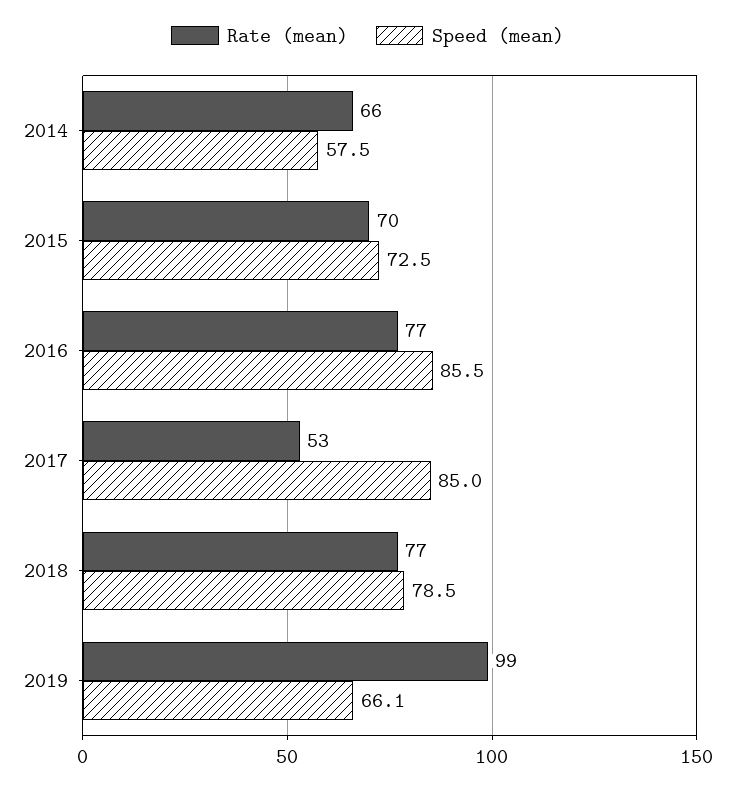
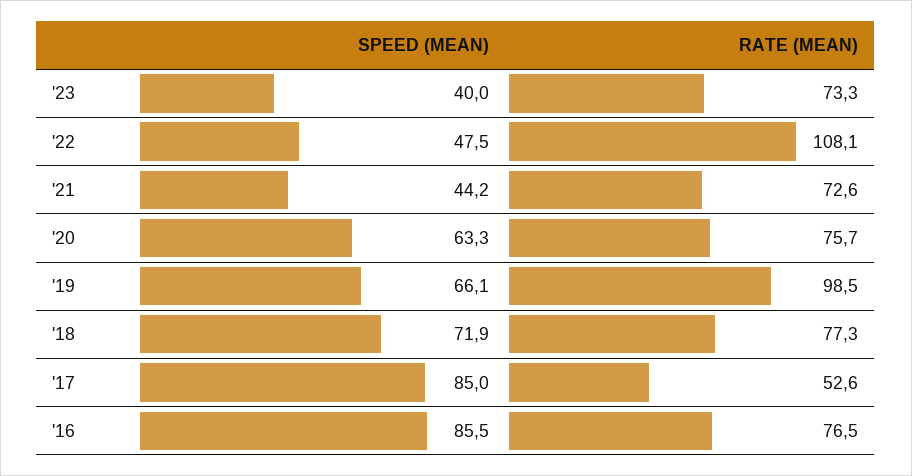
Rate (mean), 2014: 66 -> none
Speed (mean), 2014: 57.5 -> none
Rate (mean), 2015: 70 -> none
Speed (mean), 2015: 72.5 -> none
Speed (mean), 2018: 78.5 -> 71.9
Speed (mean), '23: none -> 40
Rate (mean), '23: none -> 73.3
Speed (mean), '22: none -> 47.5
Rate (mean), '22: none -> 108.1
Speed (mean), '21: none -> 44.2
Rate (mean), '21: none -> 72.6
Speed (mean), '20: none -> 63.3
Rate (mean), '20: none -> 75.7

